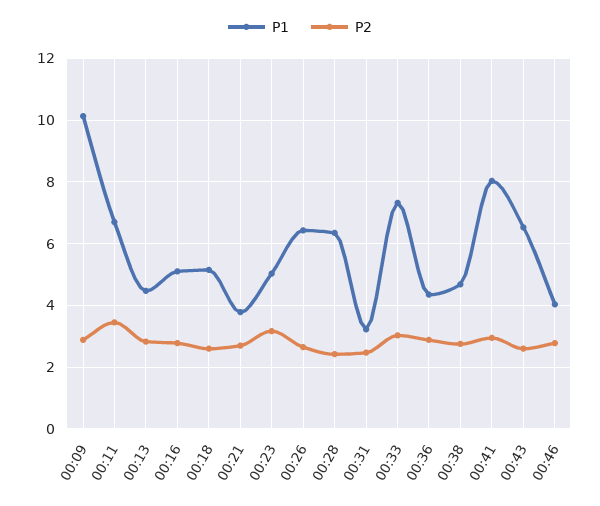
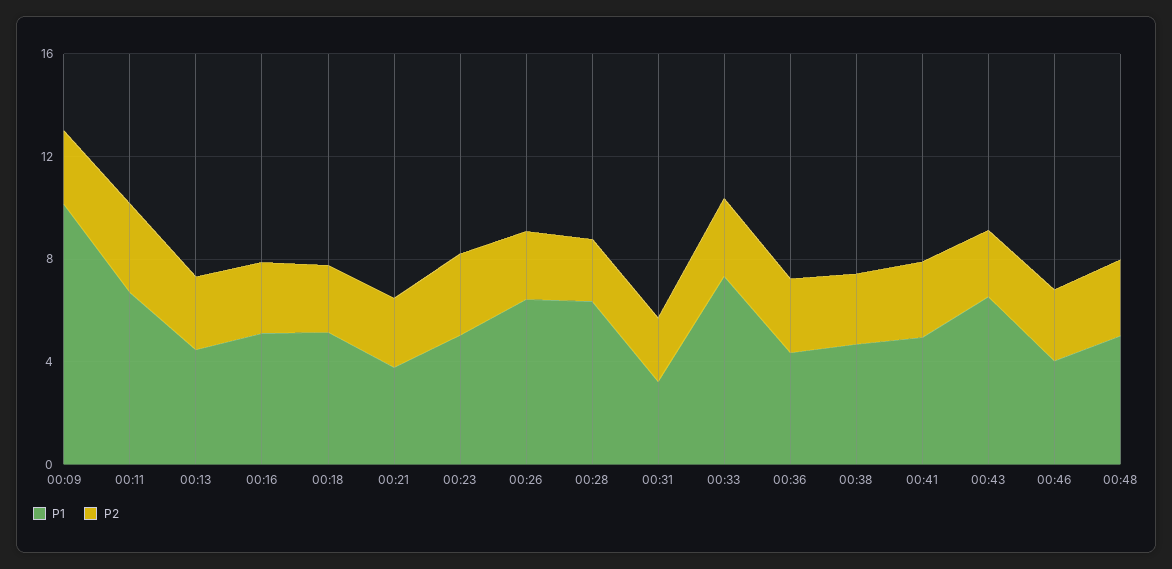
P1, 00:41: 8 -> 5
P1, 00:48: none -> 5
P2, 00:48: none -> 3

